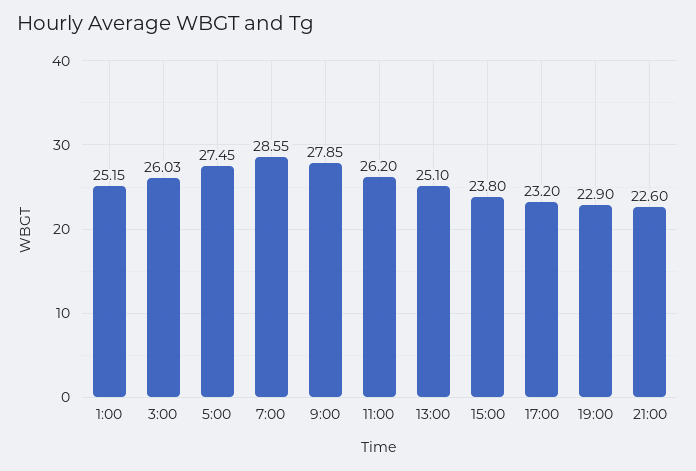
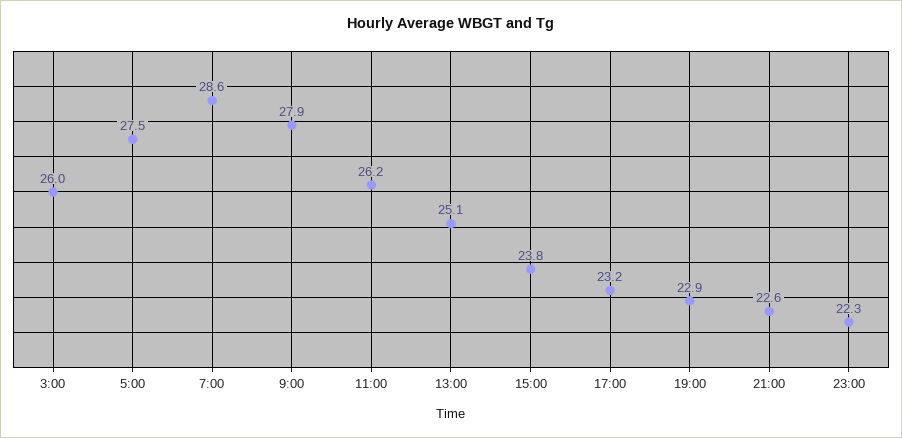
1:00: 25.15 -> none
23:00: none -> 22.3

